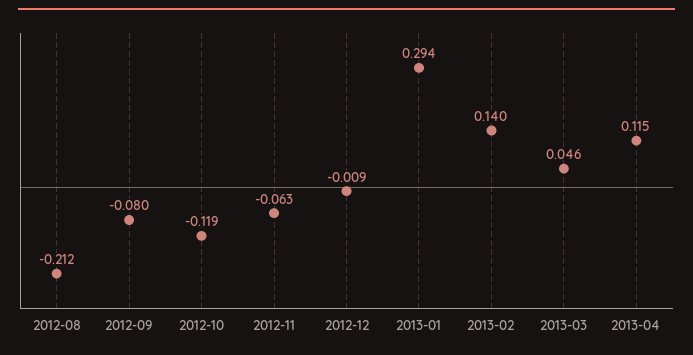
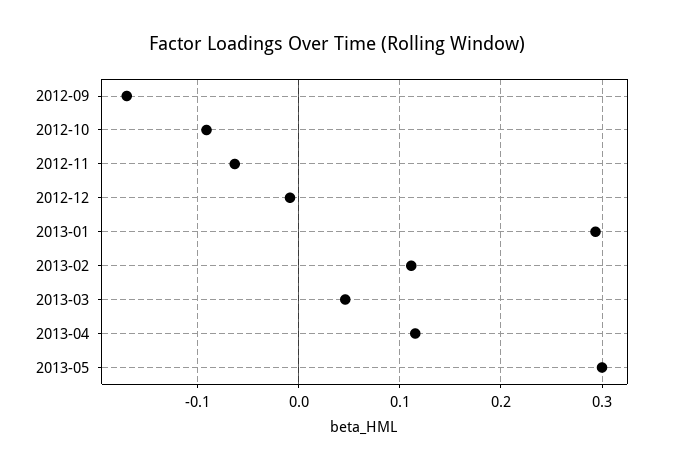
2012-08: -0.212 -> none
2012-09: -0.08 -> -0.17
2012-10: -0.119 -> -0.09
2013-02: 0.14 -> 0.11
2013-05: none -> 0.3

